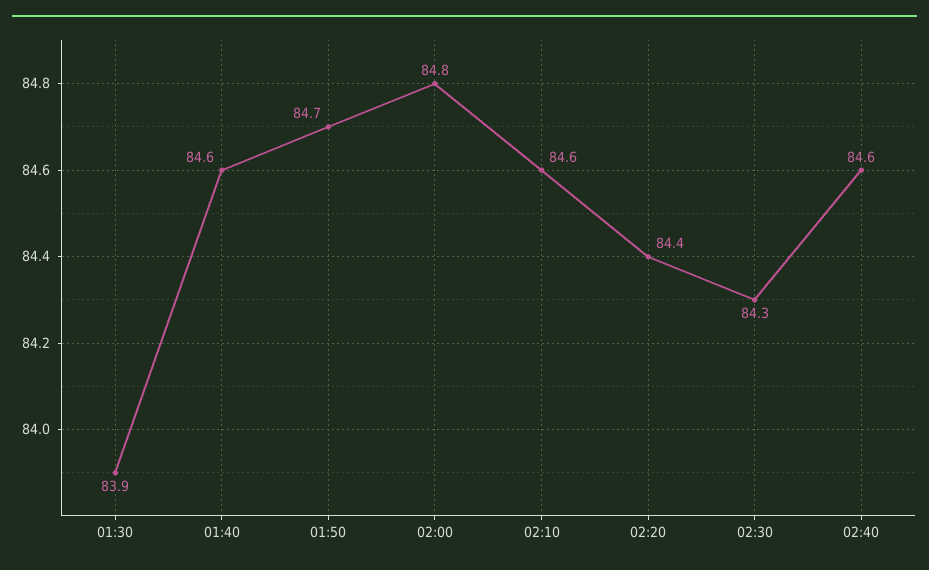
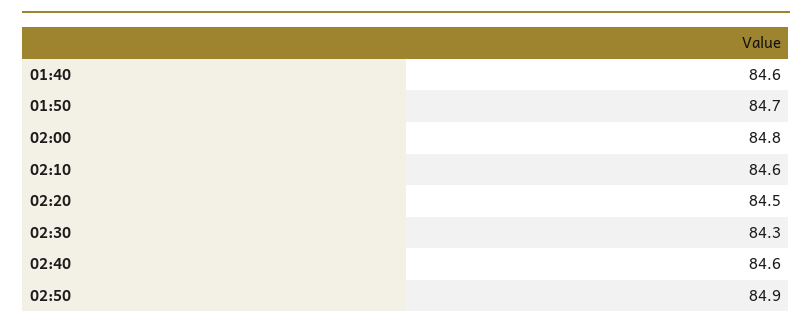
01:30: 83.9 -> none
02:20: 84.4 -> 84.5
02:50: none -> 84.9

